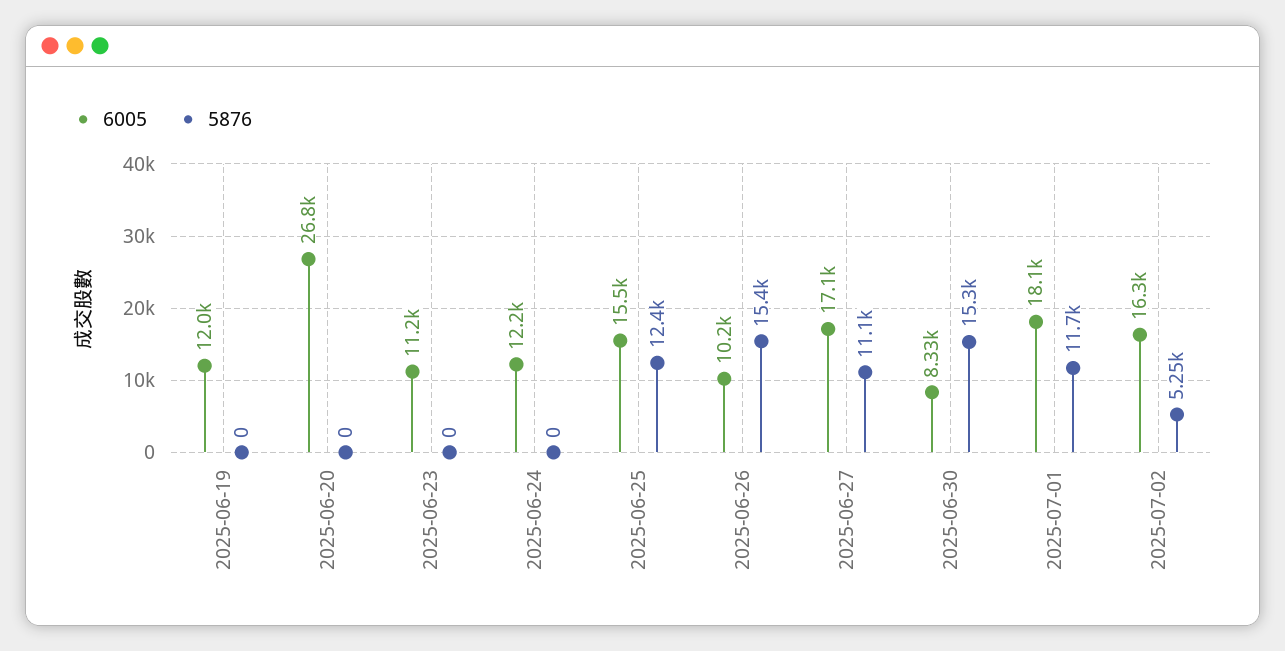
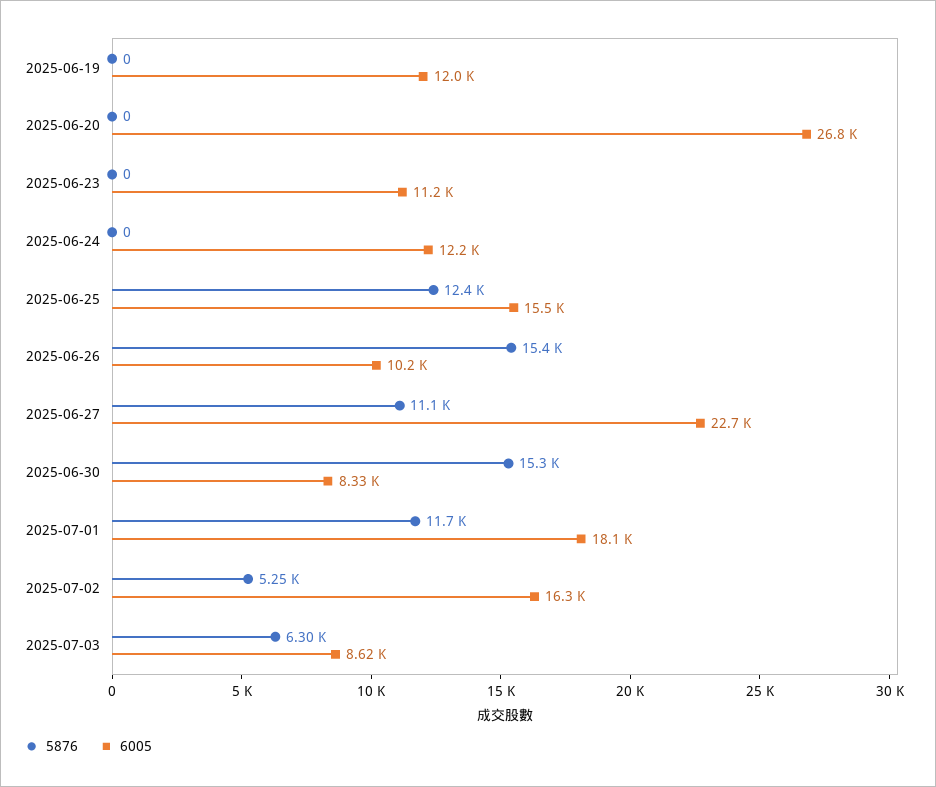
6005, 2025-06-27: 17100 -> 22700
5876, 2025-07-03: none -> 6300
6005, 2025-07-03: none -> 8620

